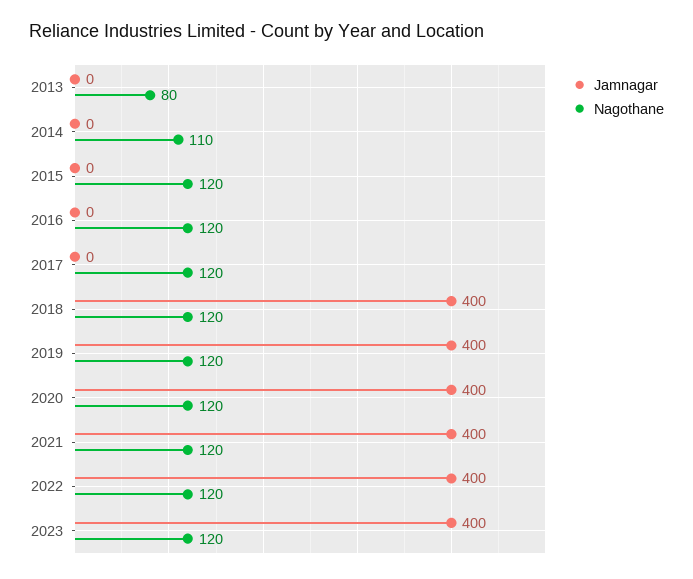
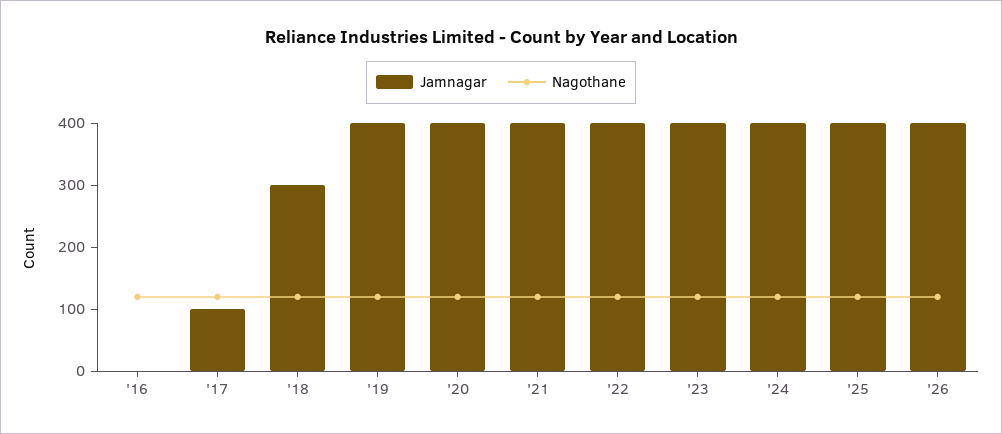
Jamnagar, 2013: 0 -> none
Nagothane, 2013: 80 -> none
Jamnagar, 2014: 0 -> none
Nagothane, 2014: 110 -> none
Jamnagar, 2015: 0 -> none
Nagothane, 2015: 120 -> none
Jamnagar, 2017: 0 -> 100
Jamnagar, 2018: 400 -> 300
Jamnagar, '24: none -> 400
Nagothane, '24: none -> 120
Jamnagar, '25: none -> 400
Nagothane, '25: none -> 120
Jamnagar, '26: none -> 400
Nagothane, '26: none -> 120

